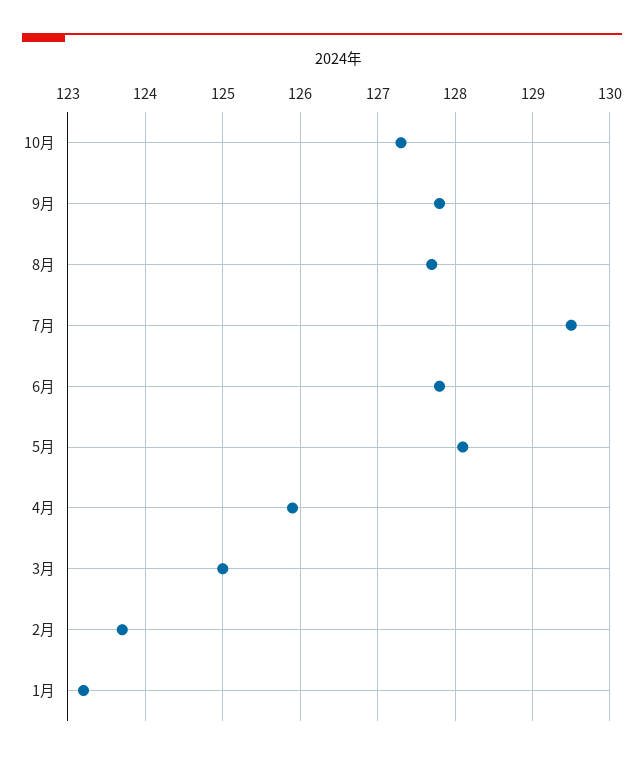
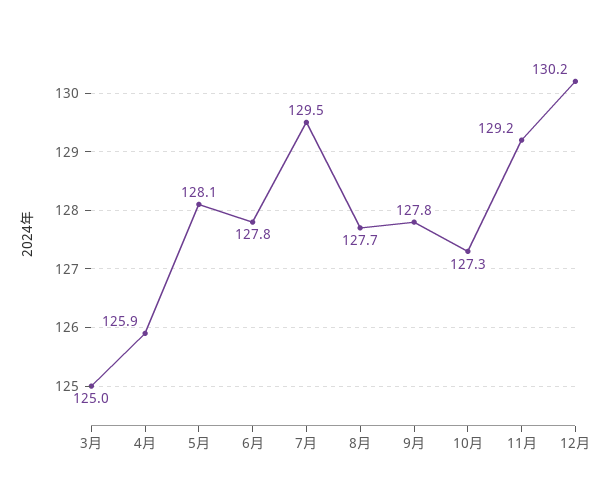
2月: 123.7 -> none
1月: 123.2 -> none
11月: none -> 129.2
12月: none -> 130.2

